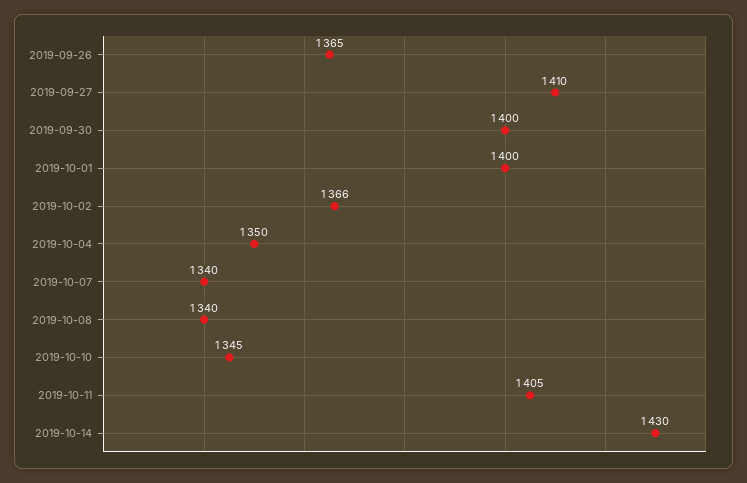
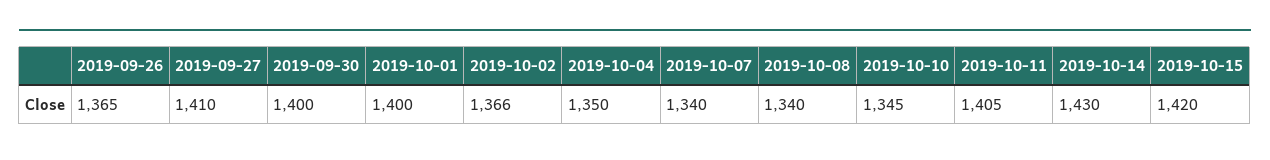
2019-10-15: none -> 1420

